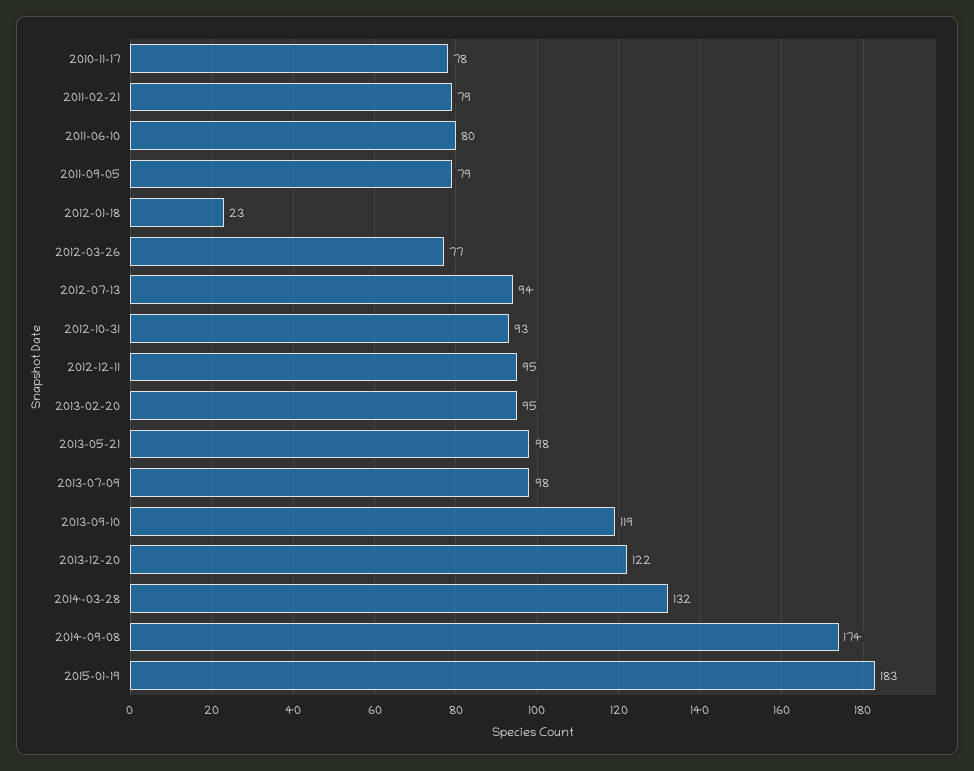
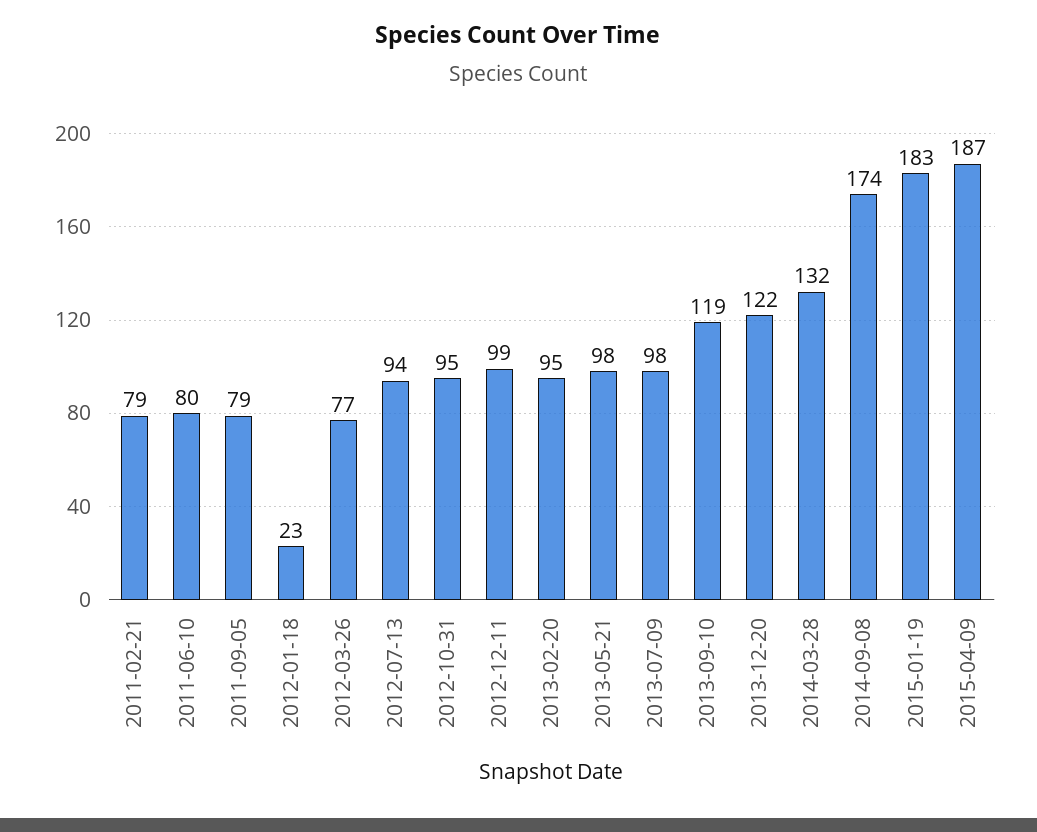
2010-11-17: 78 -> none
2012-10-31: 93 -> 95
2012-12-11: 95 -> 99
2015-04-09: none -> 187

